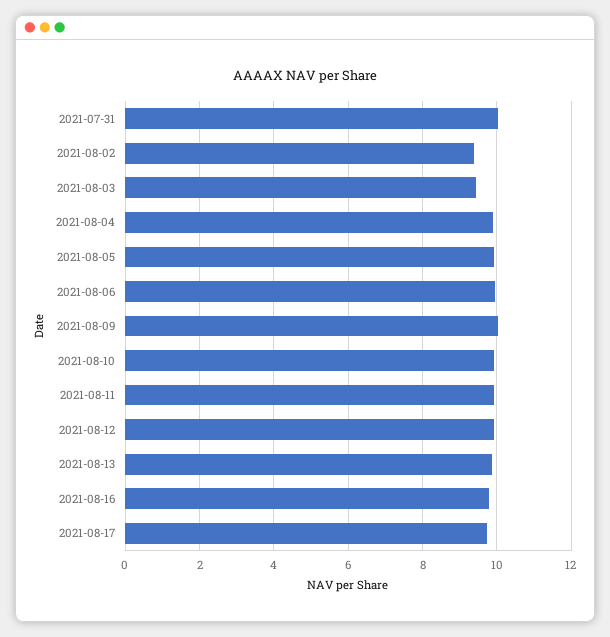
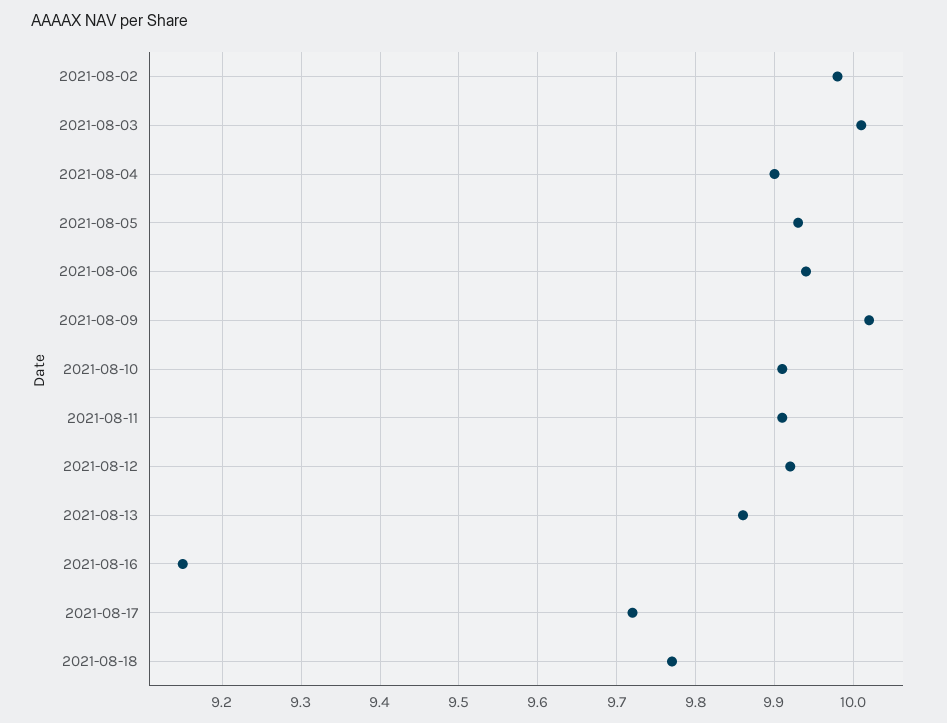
2021-07-31: 10 -> none
2021-08-02: 9.4 -> 9.98
2021-08-03: 9.4 -> 10.01
2021-08-16: 9.8 -> 9.15
2021-08-18: none -> 9.77

